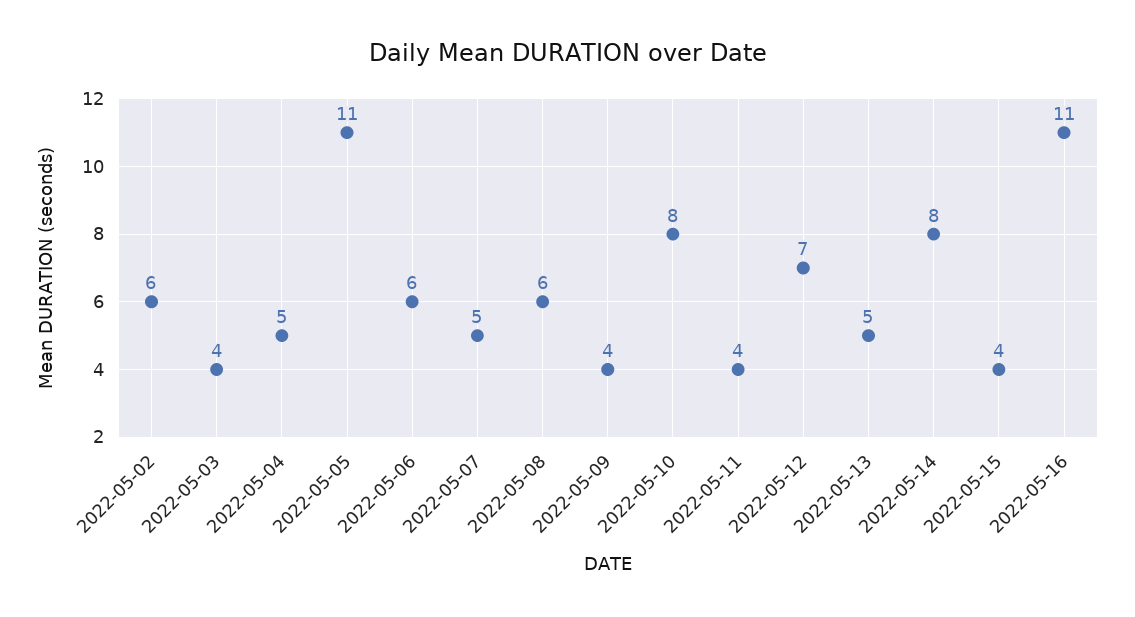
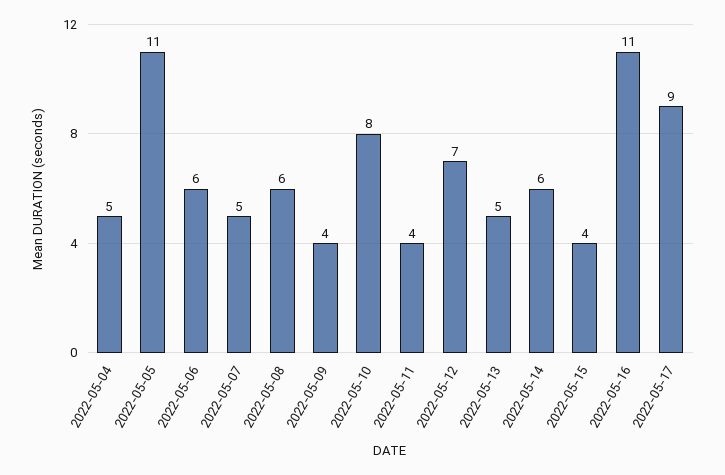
2022-05-02: 6 -> none
2022-05-03: 4 -> none
2022-05-14: 8 -> 6
2022-05-17: none -> 9

